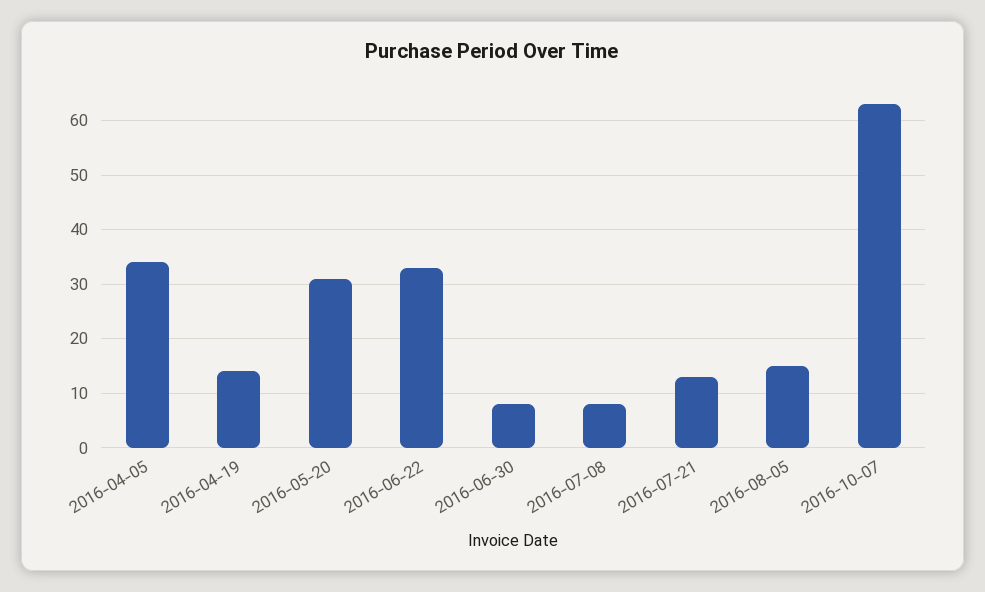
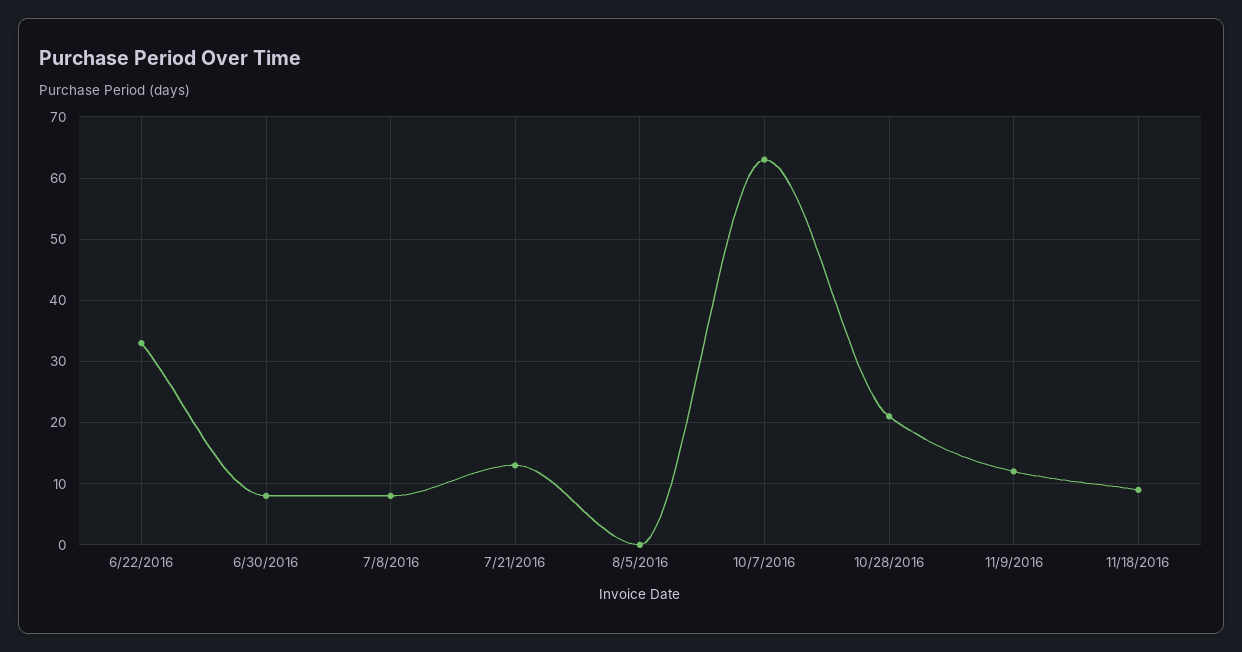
2016-04-05: 35 -> none
2016-04-19: 15 -> none
2016-05-20: 30 -> none
2016-08-05: 15 -> 0
10/28/2016: none -> 21
11/9/2016: none -> 12
11/18/2016: none -> 9

